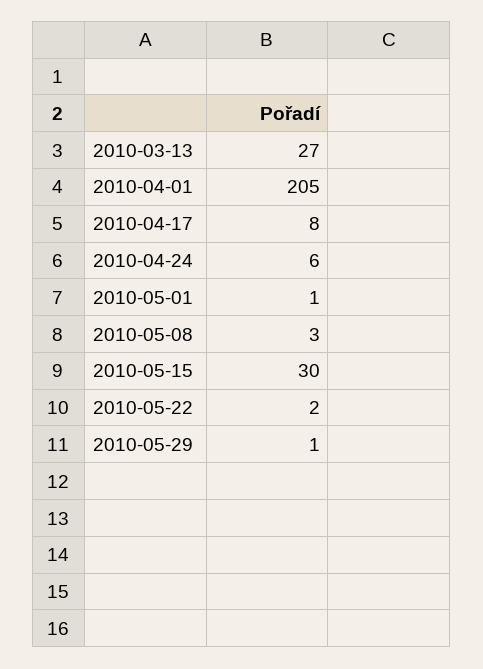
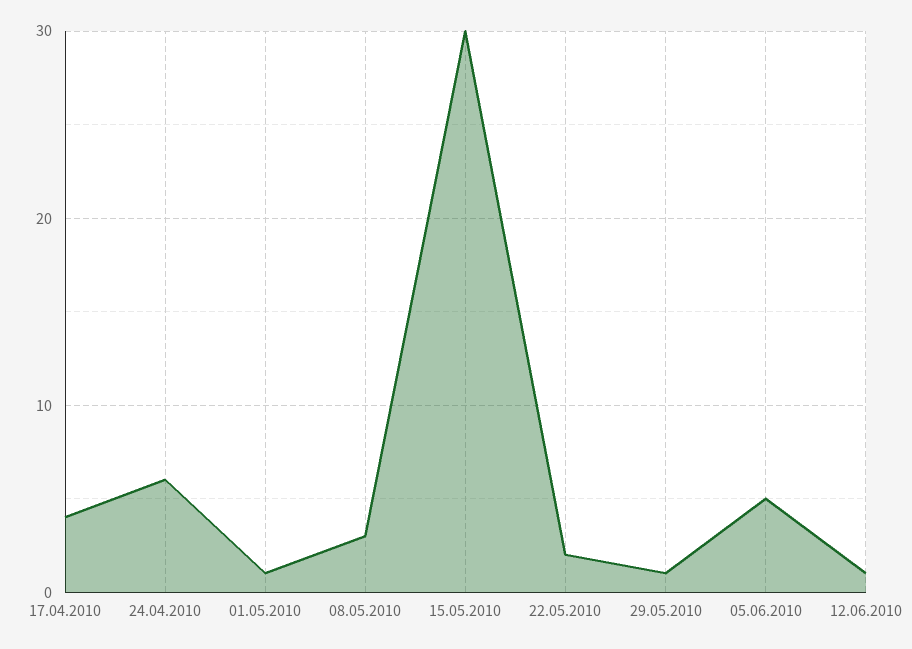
2010-03-13: 27 -> none
2010-04-01: 205 -> none
2010-04-17: 8 -> 4
05.06.2010: none -> 5
12.06.2010: none -> 1

